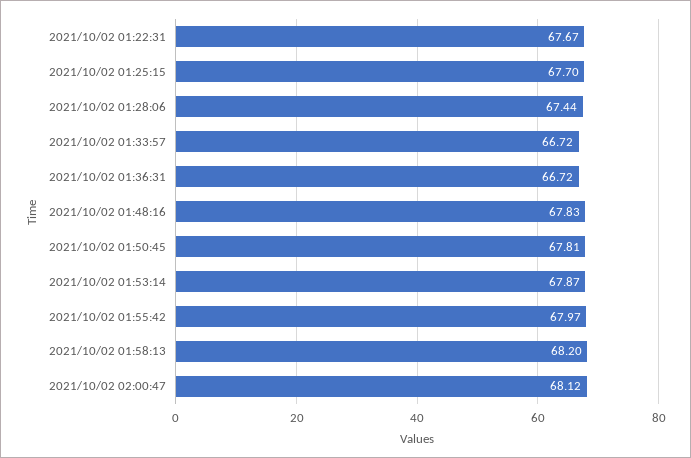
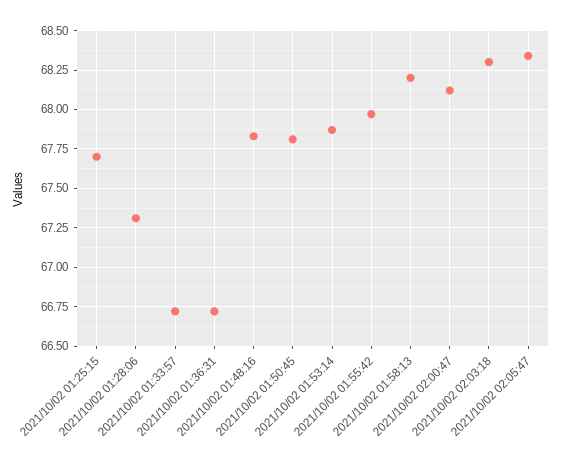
2021/10/02 01:22:31: 67.67 -> none
2021/10/02 01:28:06: 67.44 -> 67.3
2021/10/02 02:03:18: none -> 68.3
2021/10/02 02:05:47: none -> 68.35

